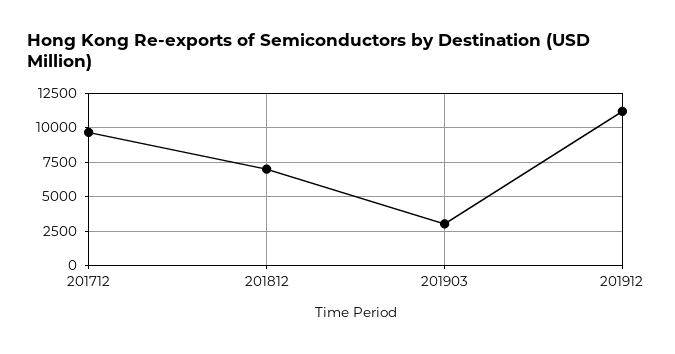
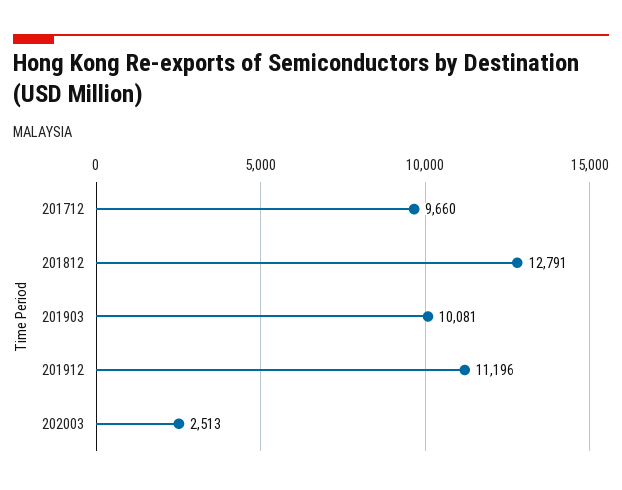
201812: 7000 -> 12791
201903: 3000 -> 10081
202003: none -> 2513

